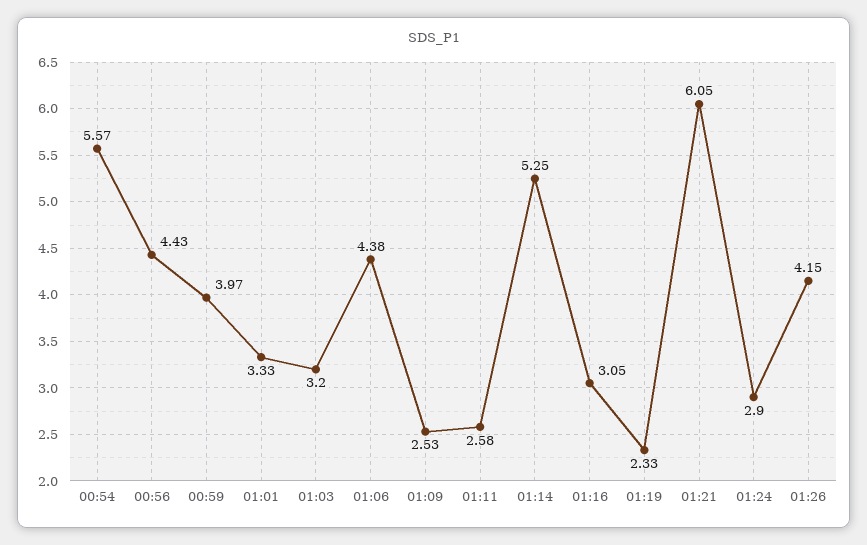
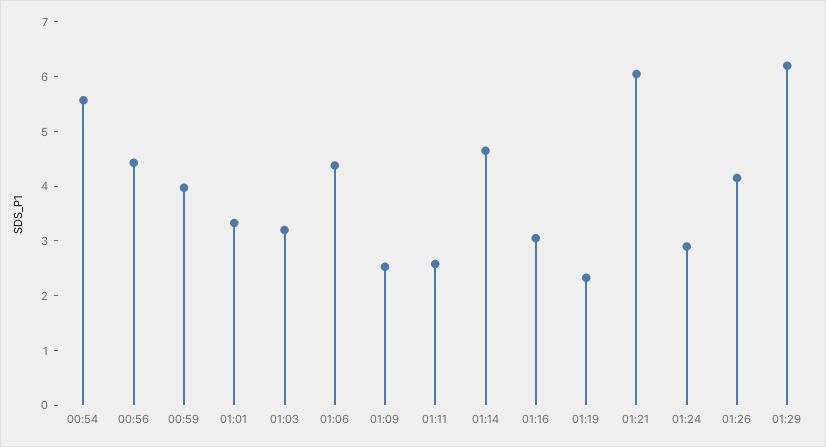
01:14: 5.25 -> 4.6
01:29: none -> 6.2

